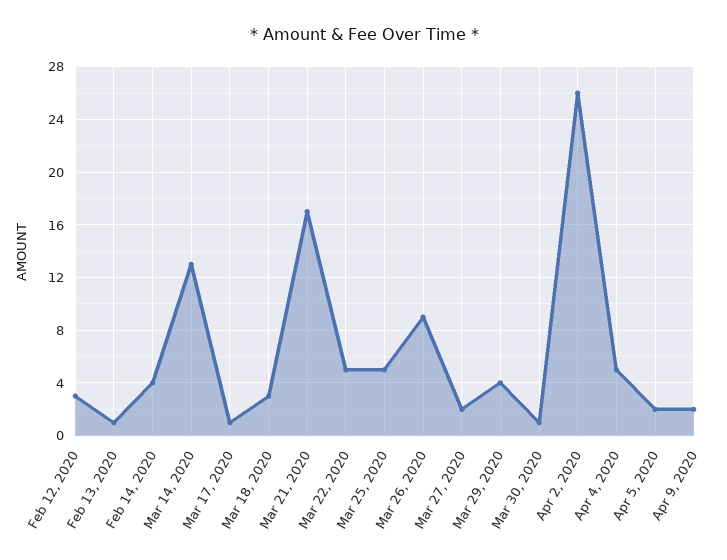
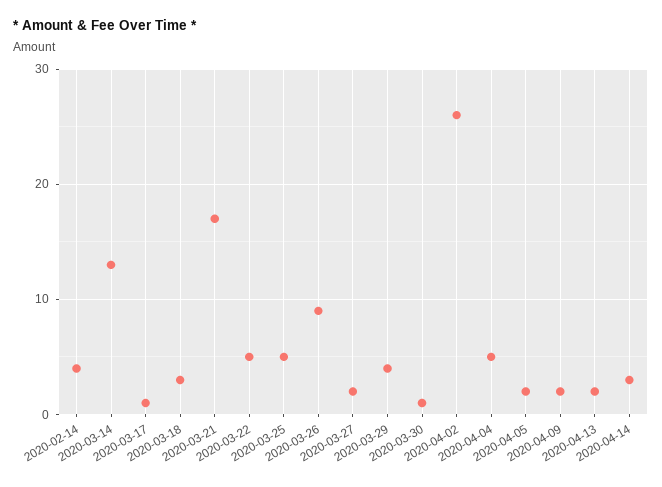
Feb 12, 2020: 3 -> none
Feb 13, 2020: 1 -> none
2020-04-13: none -> 2
2020-04-14: none -> 3

